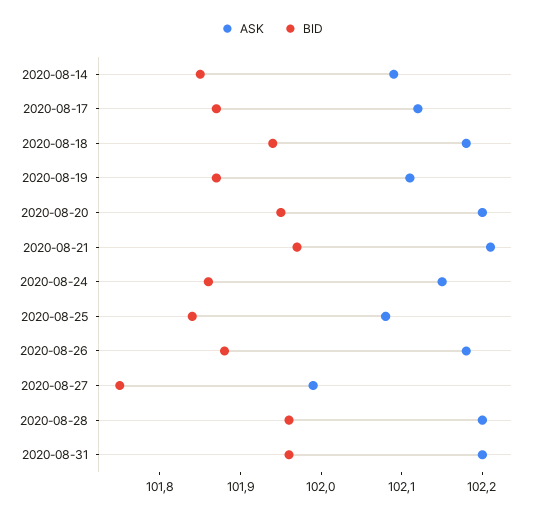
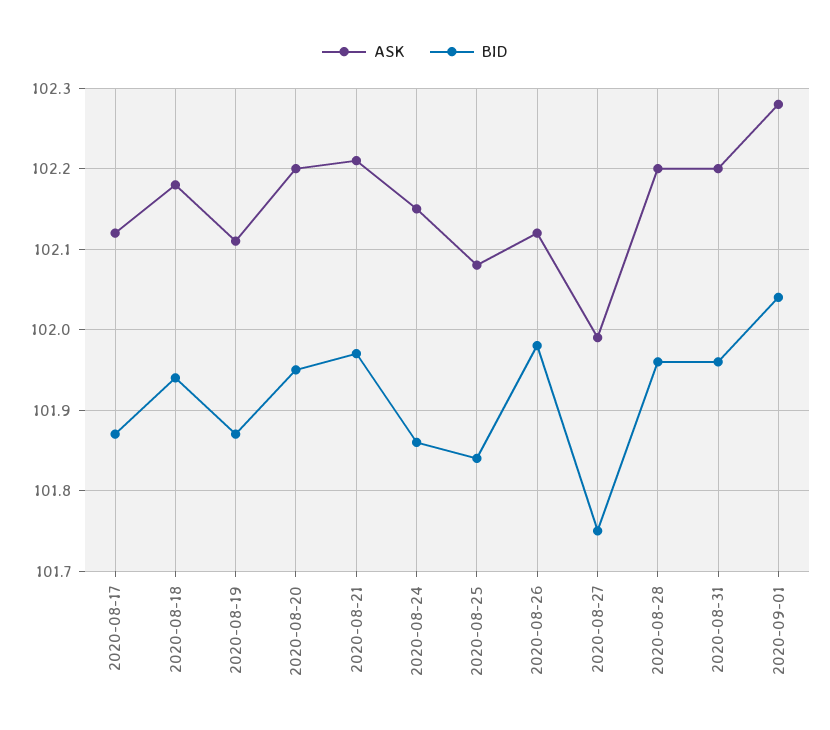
ASK, 2020-08-14: 102.09 -> none
BID, 2020-08-14: 101.85 -> none
ASK, 2020-08-26: 102.18 -> 102.12
BID, 2020-08-26: 101.88 -> 101.98
ASK, 2020-09-01: none -> 102.28
BID, 2020-09-01: none -> 102.04

